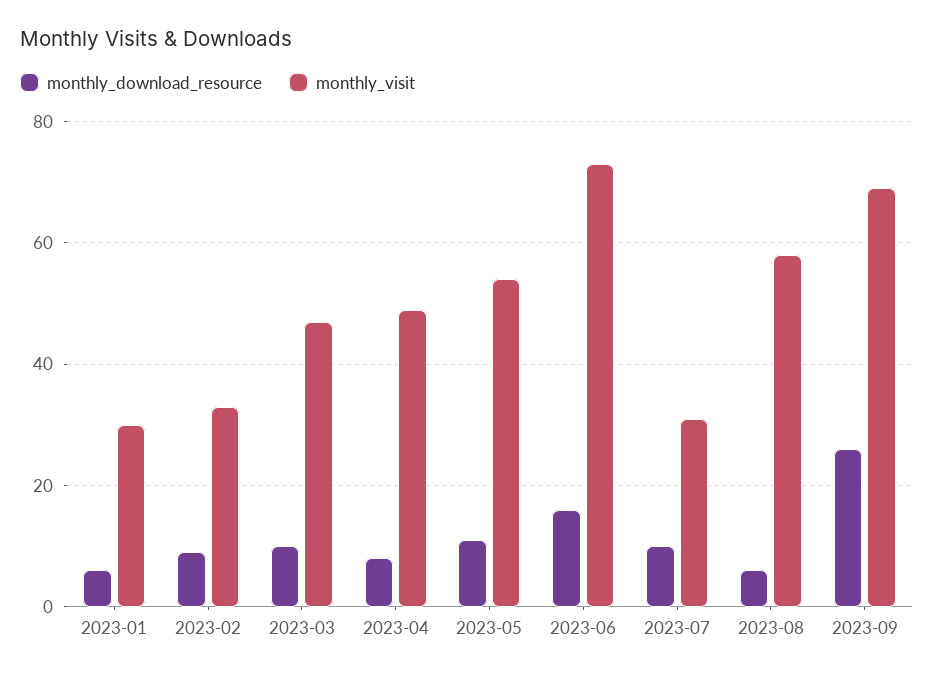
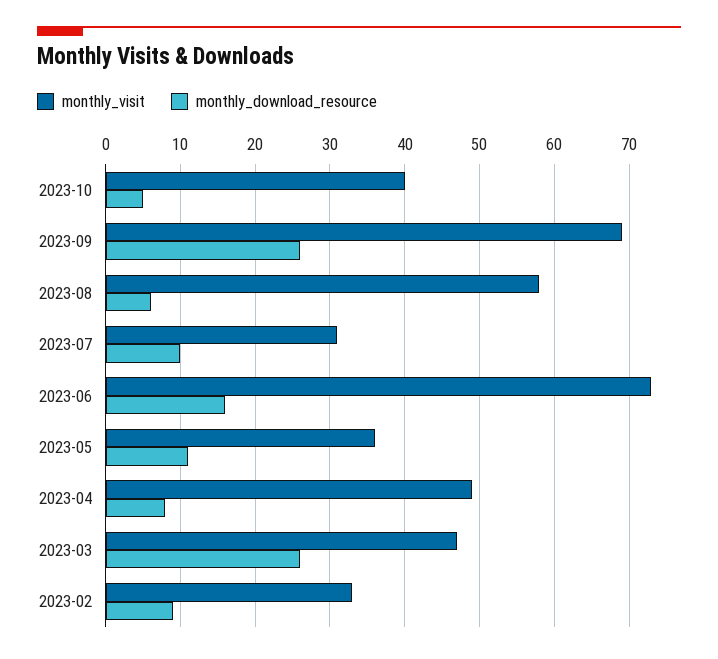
monthly_download_resource, 2023-01: 5 -> none
monthly_visit, 2023-01: 30 -> none
monthly_download_resource, 2023-03: 10 -> 26
monthly_visit, 2023-05: 55 -> 36
monthly_visit, 2023-10: none -> 40
monthly_download_resource, 2023-10: none -> 5

